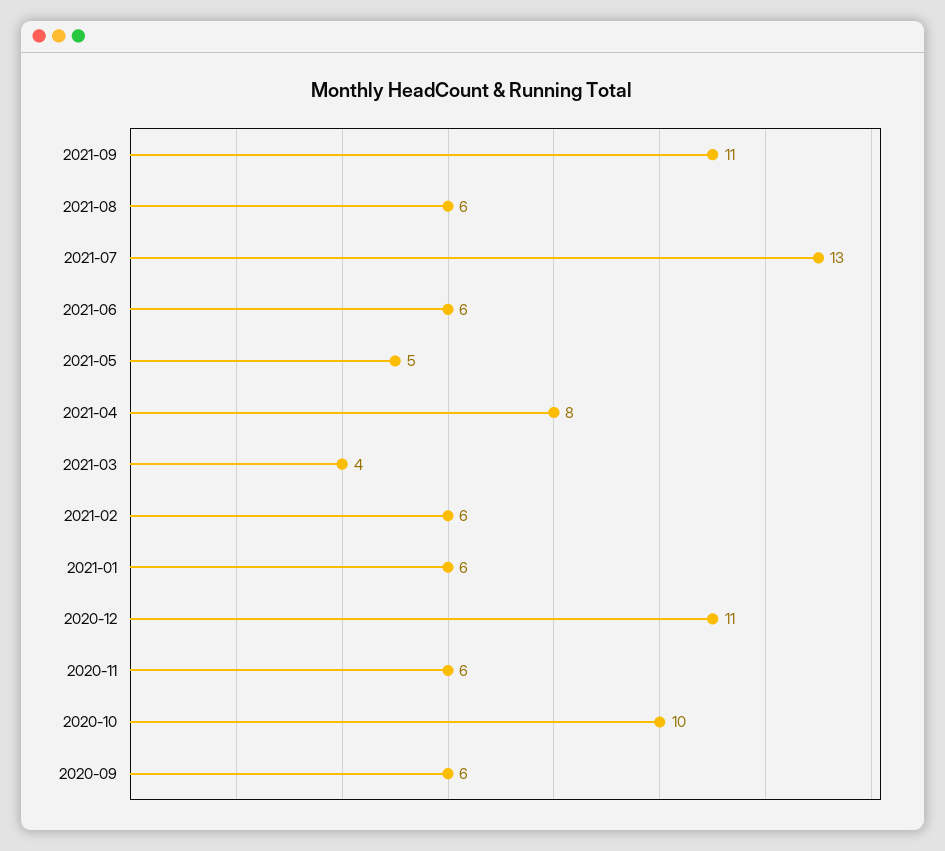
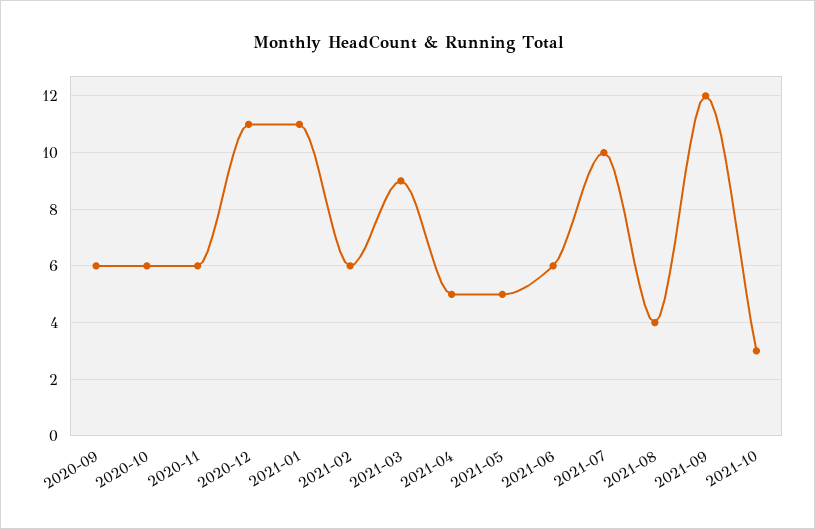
2021-09: 11 -> 12
2021-08: 6 -> 4
2021-07: 13 -> 10
2021-04: 8 -> 5
2021-03: 4 -> 9
2021-01: 6 -> 11
2020-10: 10 -> 6
2021-10: none -> 3

